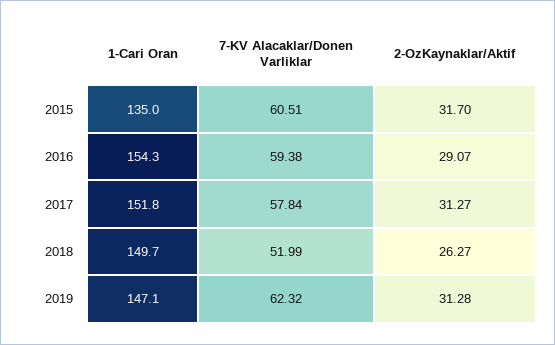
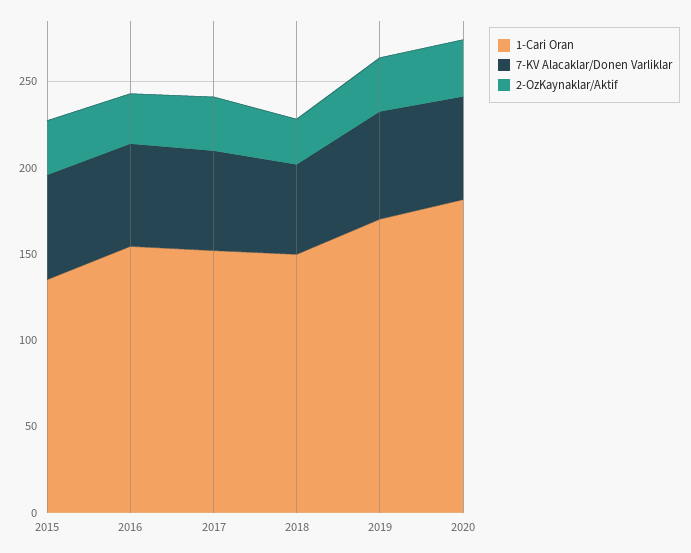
1-Cari Oran, 2019: 147.1 -> 170
1-Cari Oran, 2020: none -> 180
7-KV Alacaklar/Donen Varliklar, 2020: none -> 60
2-OzKaynaklar/Aktif, 2020: none -> 30

